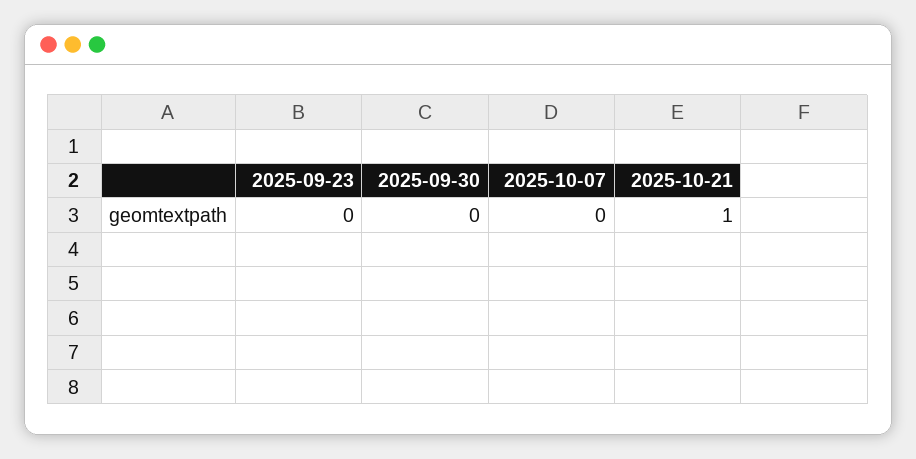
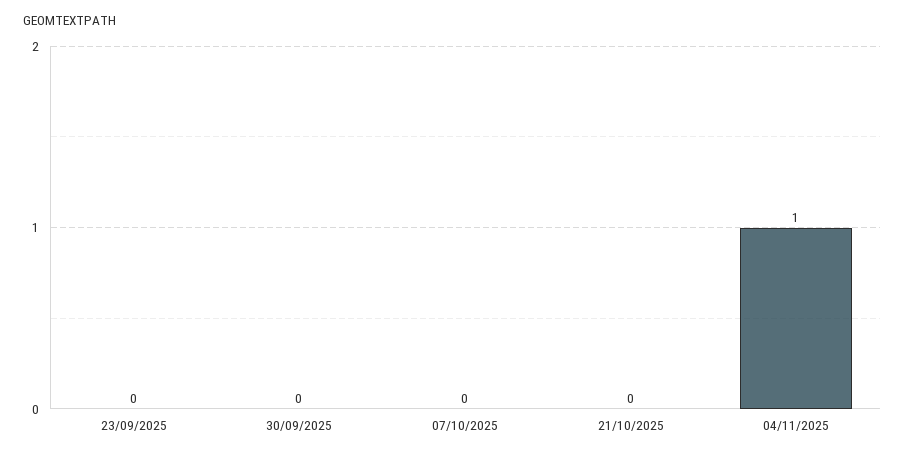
2025-10-21: 1 -> 0
04/11/2025: none -> 1

